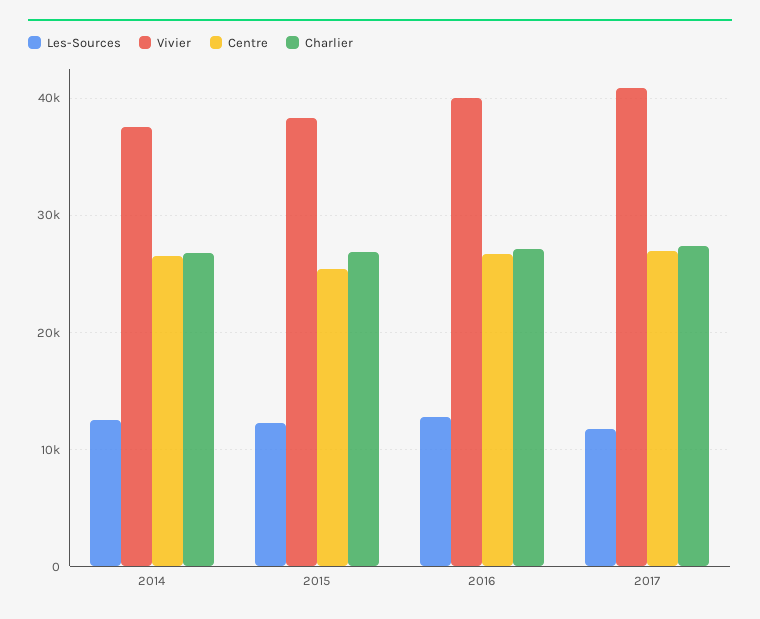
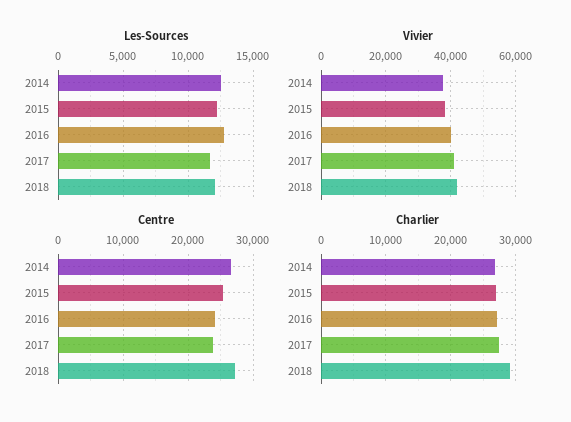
Centre, 2016: 27000 -> 24000
Centre, 2017: 27000 -> 24000
Les-Sources, 2018: none -> 12000
Vivier, 2018: none -> 42000
Centre, 2018: none -> 27000
Charlier, 2018: none -> 29000

